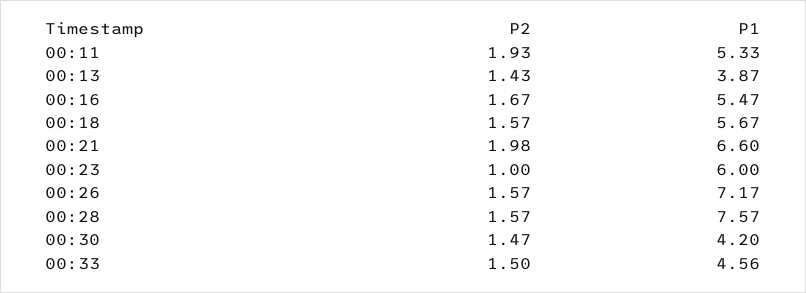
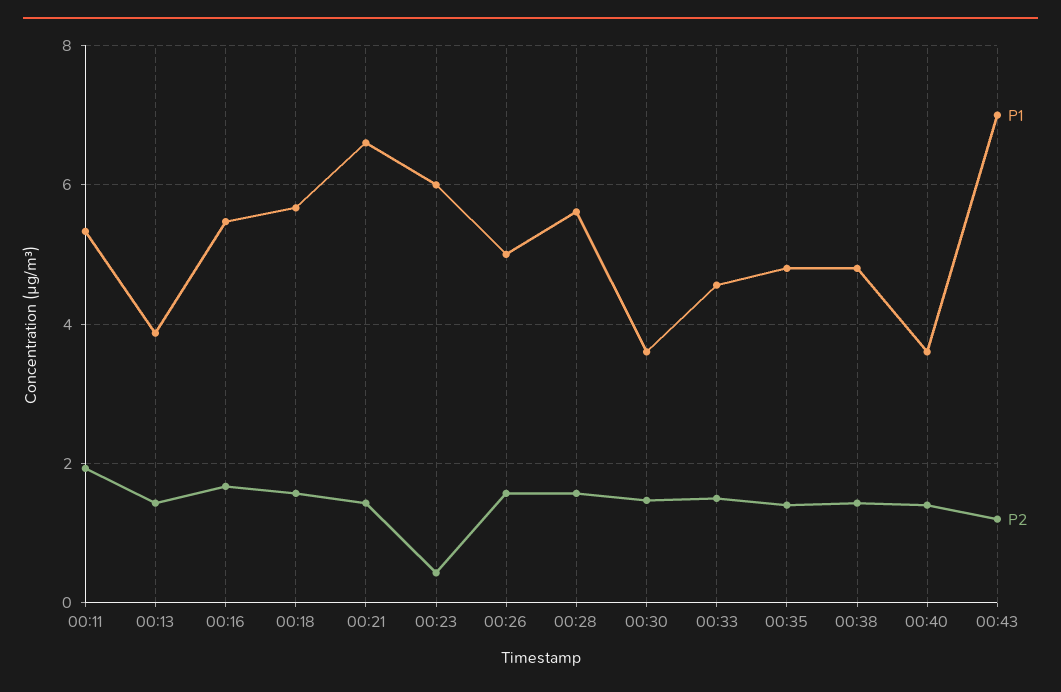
P2, 00:21: 1.98 -> 1.4
P2, 00:23: 1 -> 0.4
P1, 00:26: 7.17 -> 5
P1, 00:28: 7.57 -> 5.6
P1, 00:30: 4.2 -> 3.6
P1, 00:35: none -> 4.8
P2, 00:35: none -> 1.4
P1, 00:38: none -> 4.8
P2, 00:38: none -> 1.4
P1, 00:40: none -> 3.6
P2, 00:40: none -> 1.4
P1, 00:43: none -> 7
P2, 00:43: none -> 1.2

